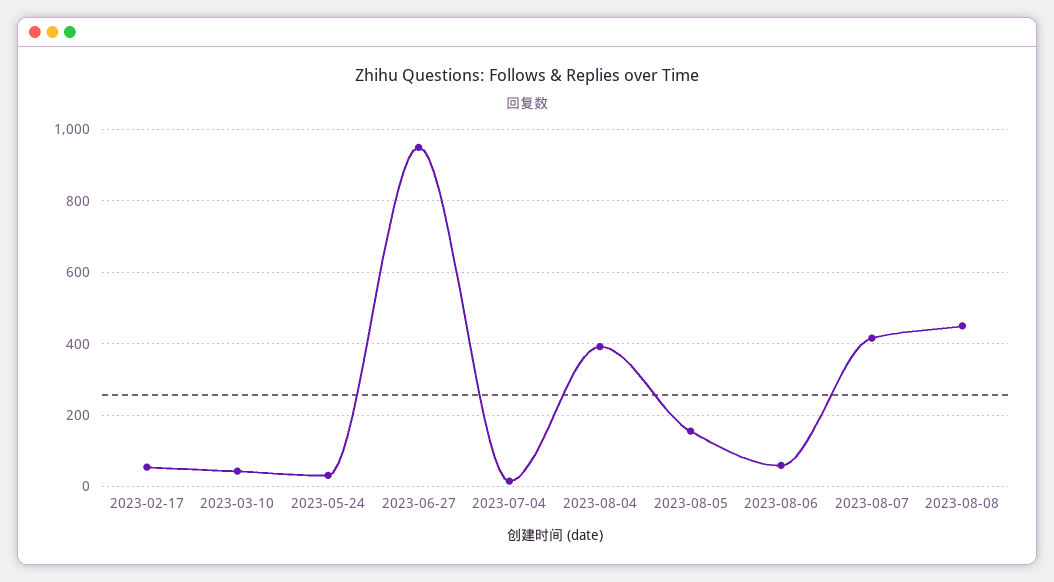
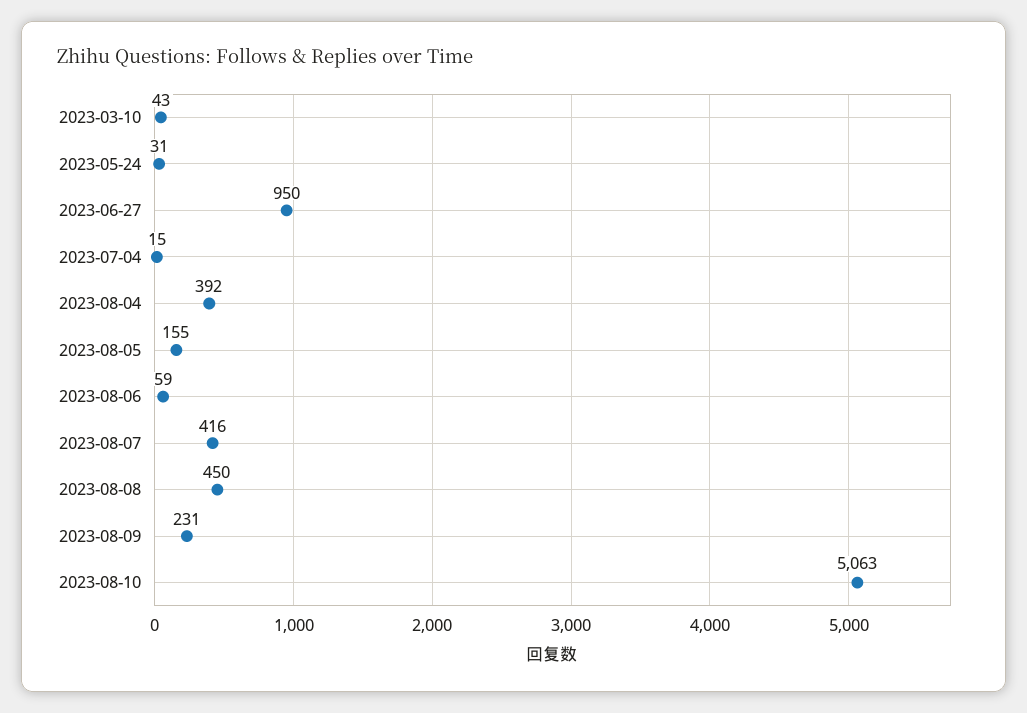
2023-02-17: 60 -> none
2023-08-09: none -> 231
2023-08-10: none -> 5063

